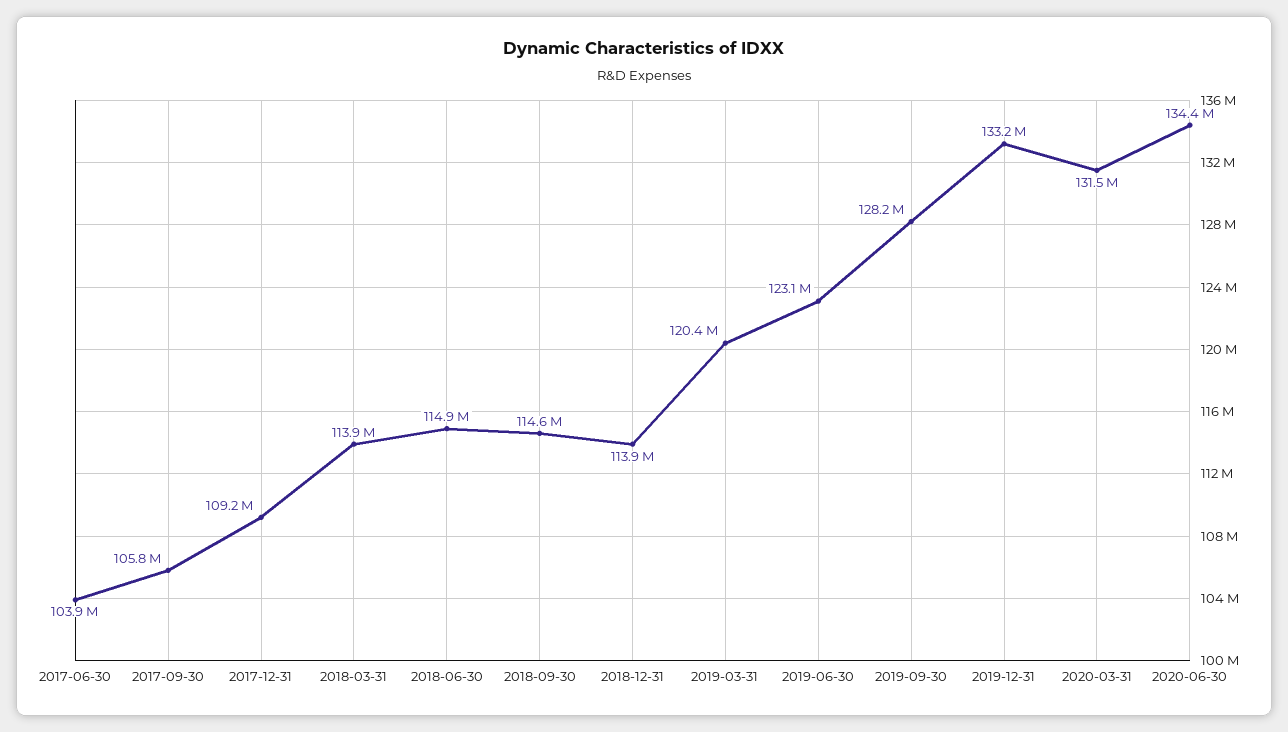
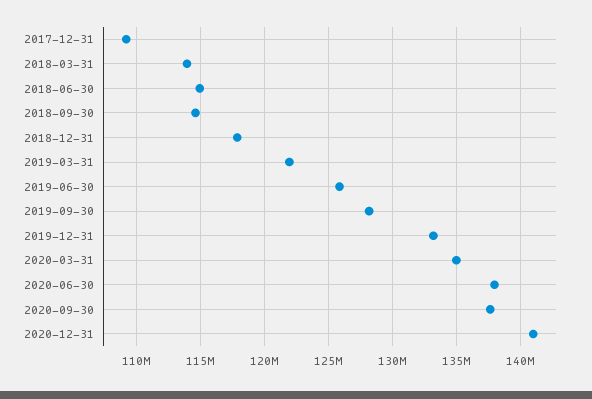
2017-06-30: 103900000 -> none
2017-09-30: 105800000 -> none
2018-12-31: 113900000 -> 118000000
2019-03-31: 120400000 -> 122000000
2019-06-30: 123100000 -> 126000000
2020-03-31: 131500000 -> 135000000
2020-06-30: 134400000 -> 138000000
2020-09-30: none -> 137500000
2020-12-31: none -> 141000000

